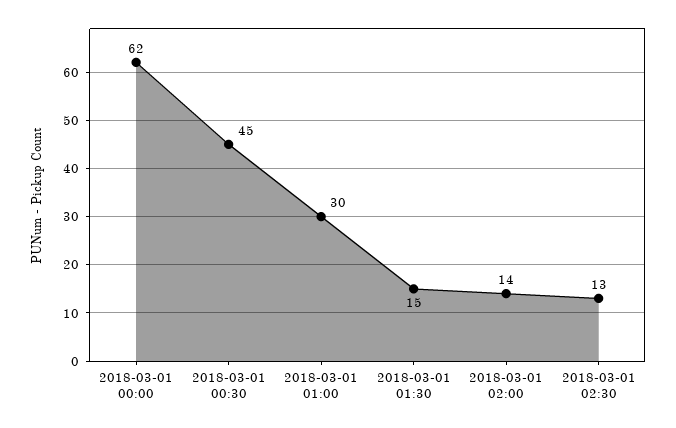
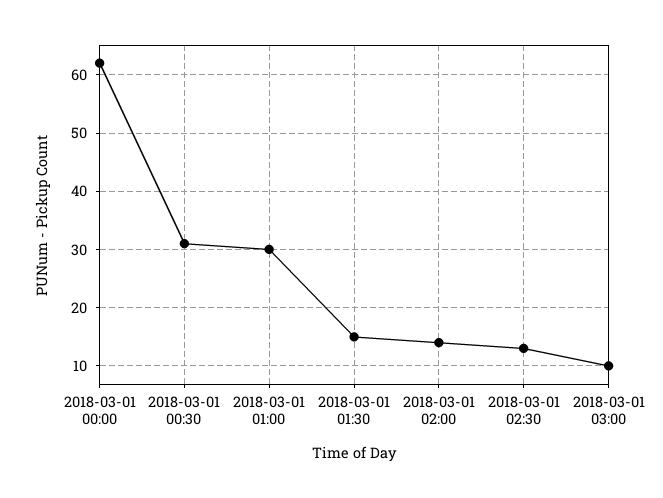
2018-03-01 00:30: 45 -> 30
2018-03-01 03:00: none -> 10

